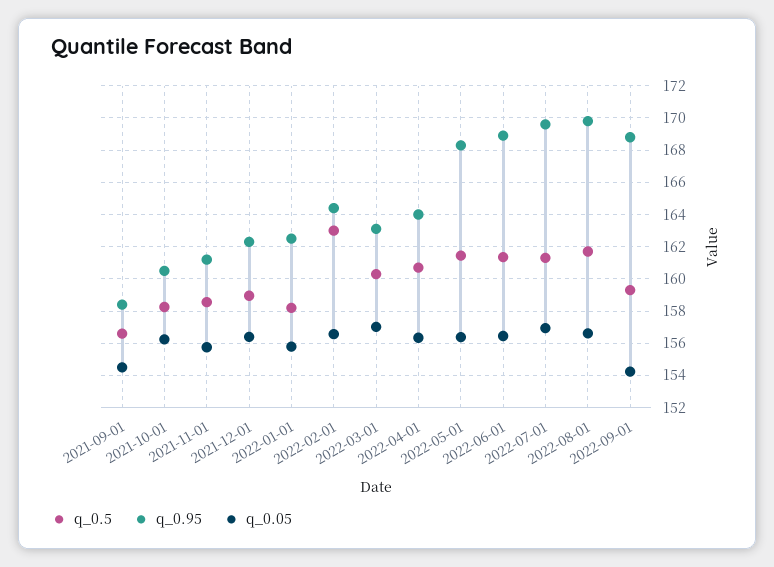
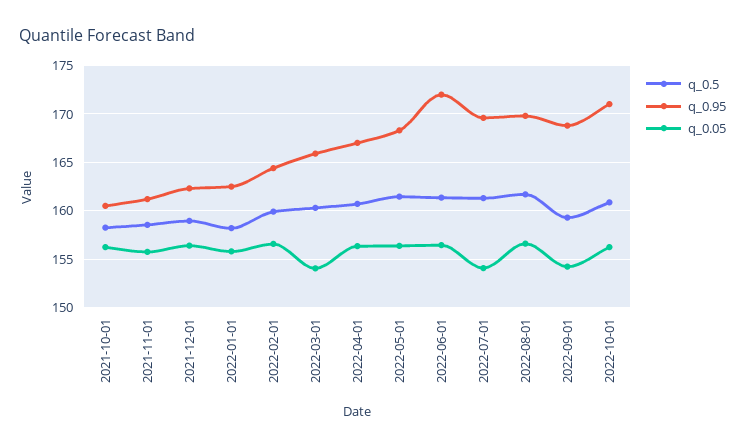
q_0.5, 2021-09-01: 156.5 -> none
q_0.95, 2021-09-01: 158.5 -> none
q_0.05, 2021-09-01: 154.5 -> none
q_0.5, 2022-02-01: 163 -> 160
q_0.95, 2022-03-01: 163 -> 166
q_0.05, 2022-03-01: 157 -> 154
q_0.95, 2022-04-01: 164 -> 167
q_0.95, 2022-06-01: 169 -> 172
q_0.05, 2022-07-01: 157 -> 154
q_0.5, 2022-10-01: none -> 161
q_0.95, 2022-10-01: none -> 171
q_0.05, 2022-10-01: none -> 156

